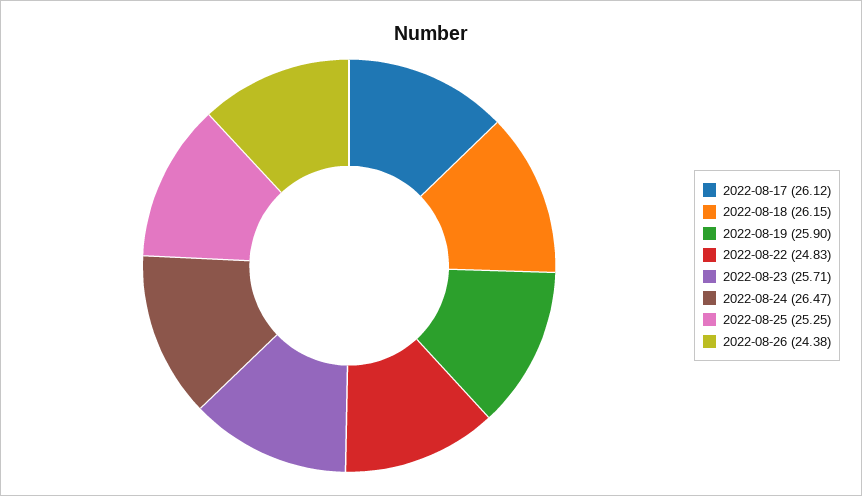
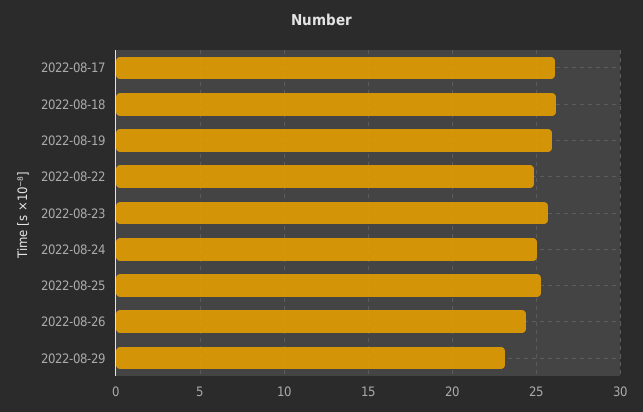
2022-08-24: 26.47 -> 25
2022-08-29: none -> 23

